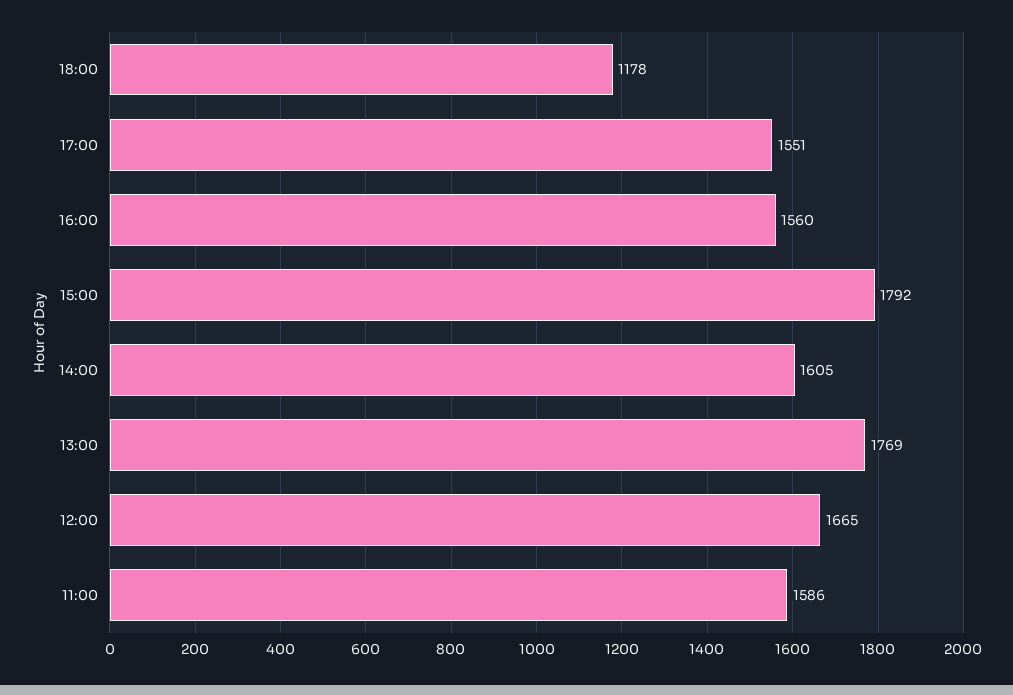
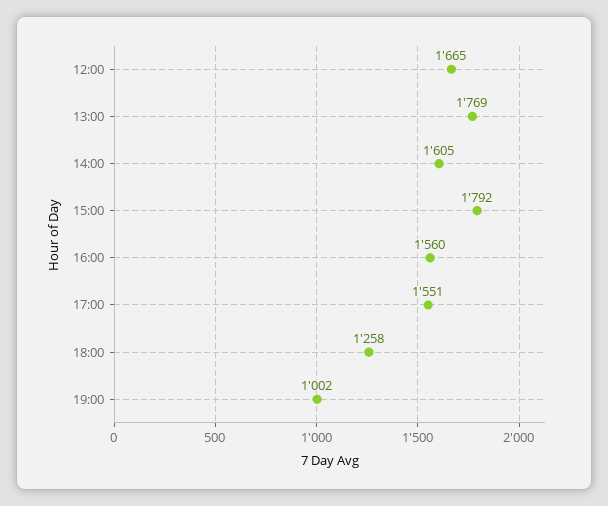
18:00: 1178 -> 1258
11:00: 1586 -> none
19:00: none -> 1002

